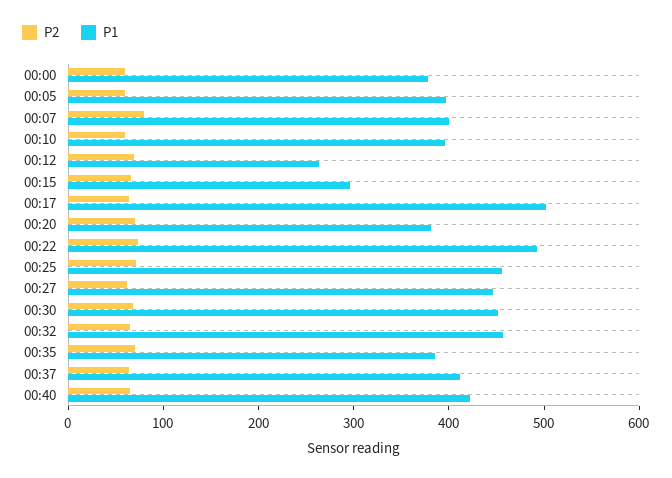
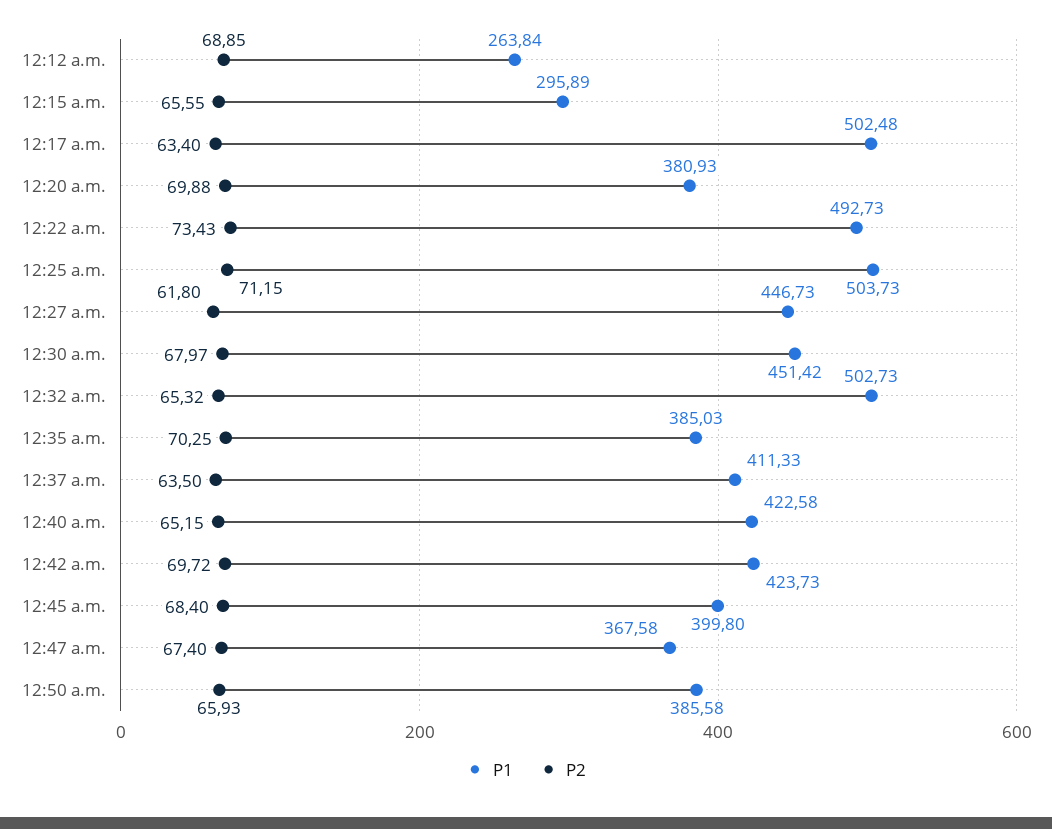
P2, 00:00: 60 -> none
P1, 00:00: 380 -> none
P2, 00:05: 60 -> none
P1, 00:05: 400 -> none
P2, 00:07: 80 -> none
P1, 00:07: 400 -> none
P2, 00:10: 60 -> none
P1, 00:10: 400 -> none
P1, 00:25: 460 -> 503.73
P1, 00:32: 460 -> 502.73
P1, 12:42 a.m.: none -> 423.73
P2, 12:42 a.m.: none -> 69.72
P1, 12:45 a.m.: none -> 399.8
P2, 12:45 a.m.: none -> 68.4
P1, 12:47 a.m.: none -> 367.58
P2, 12:47 a.m.: none -> 67.4
P1, 12:50 a.m.: none -> 385.58
P2, 12:50 a.m.: none -> 65.93

